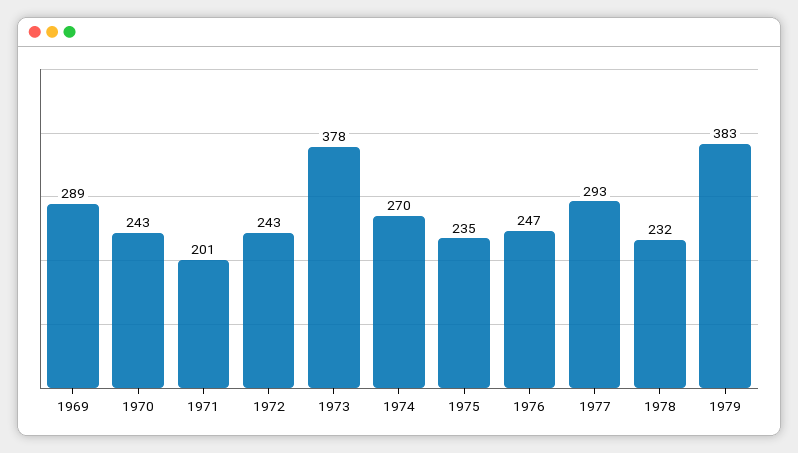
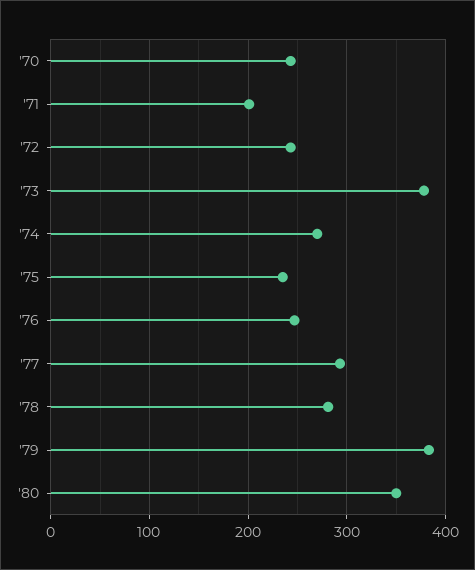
1969: 289 -> none
1978: 232 -> 280
'80: none -> 350

